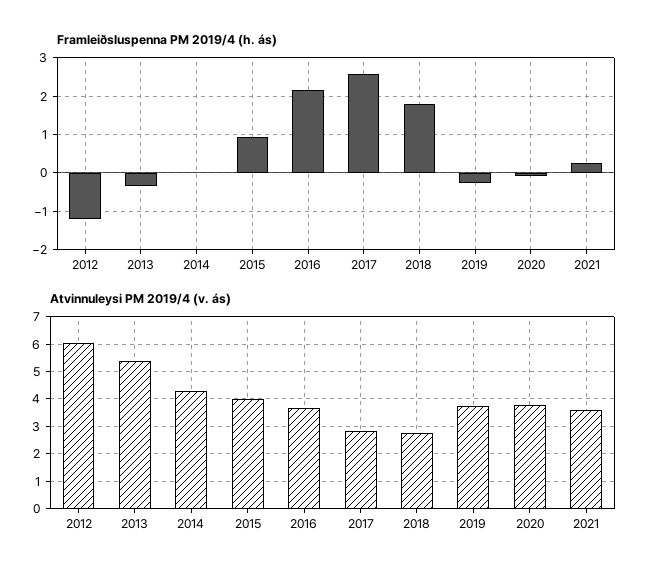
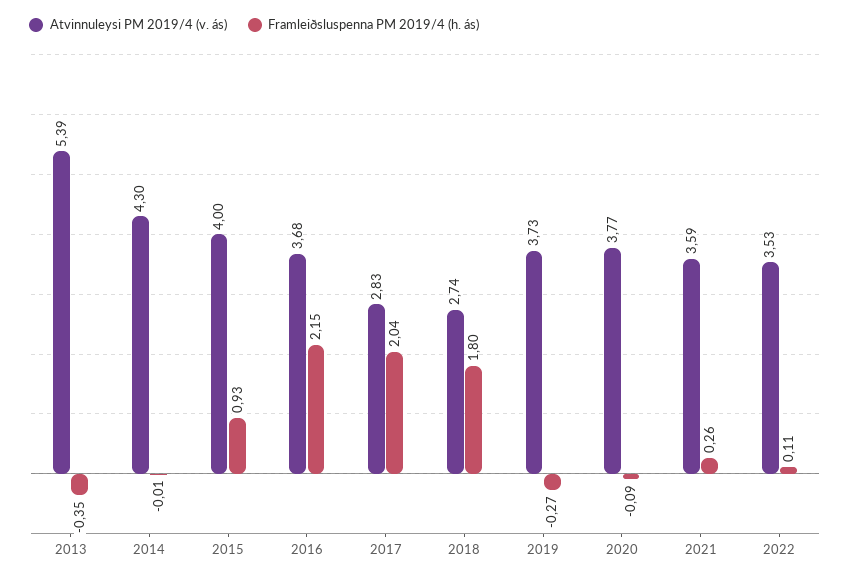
Framleiðsluspenna PM 2019/4 (h. ás), 2012: -1.2 -> none
Framleiðsluspenna PM 2019/4 (h. ás), 2017: 2.6 -> 2.04
Atvinnuleysi PM 2019/4 (v. ás), 2012: 6 -> none
Atvinnuleysi PM 2019/4 (v. ás), 2022: none -> 3.53
Framleiðsluspenna PM 2019/4 (h. ás), 2022: none -> 0.11

